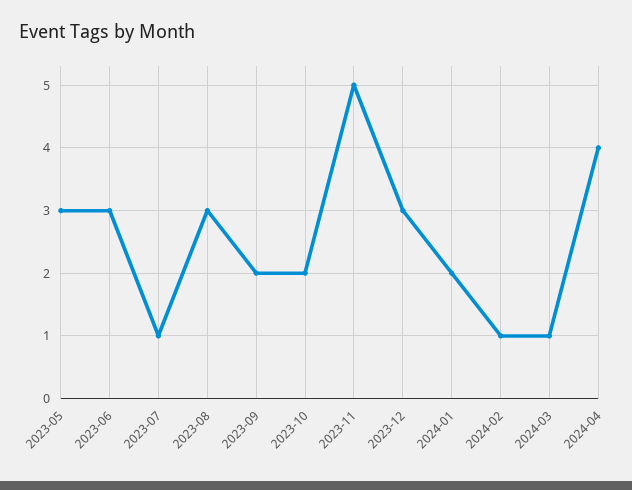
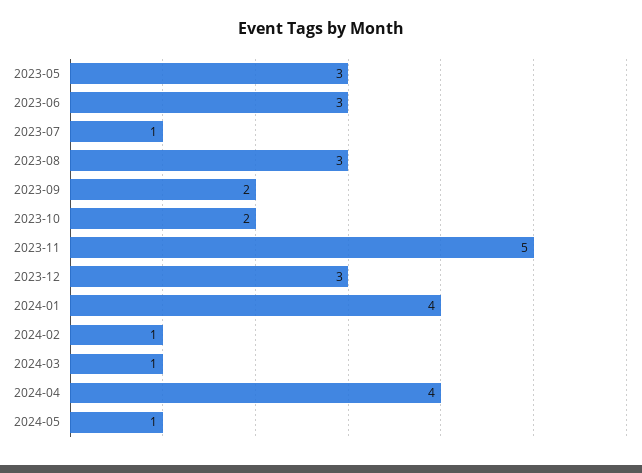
2024-01: 2 -> 4
2024-05: none -> 1

